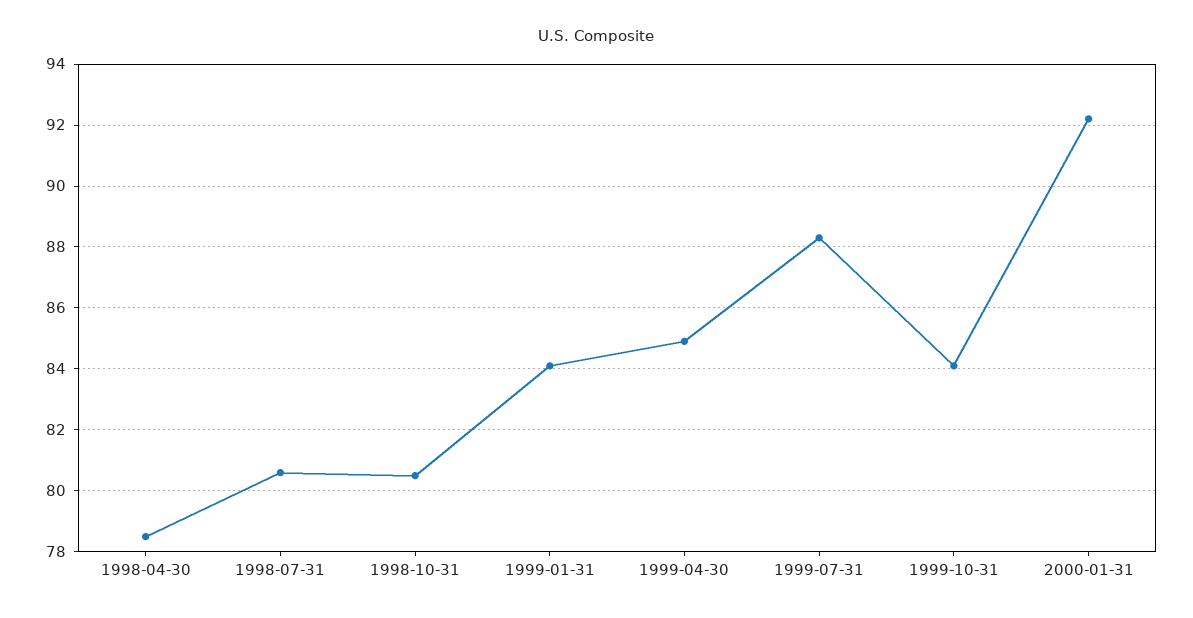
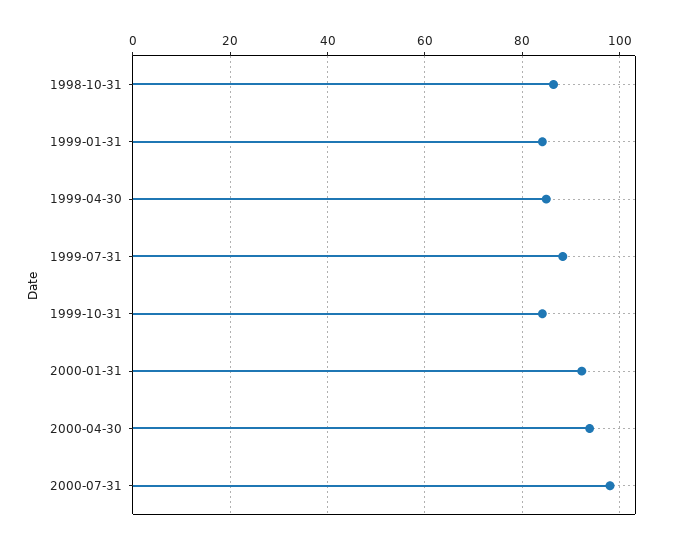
1998-04-30: 78.5 -> none
1998-07-31: 80.5 -> none
1998-10-31: 80.5 -> 86
2000-04-30: none -> 94
2000-07-31: none -> 98

